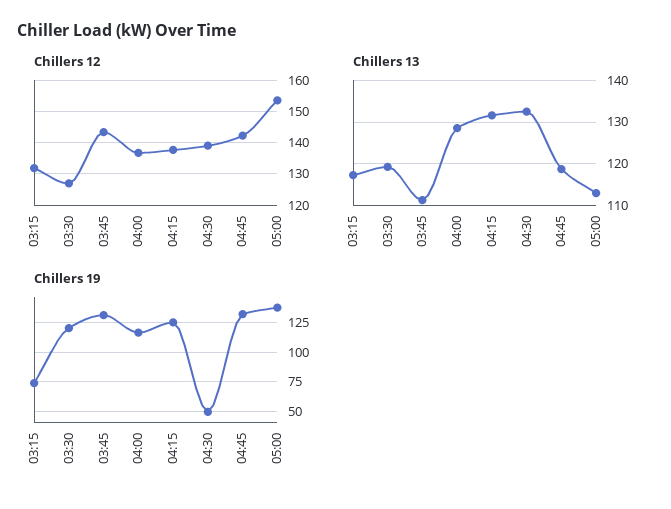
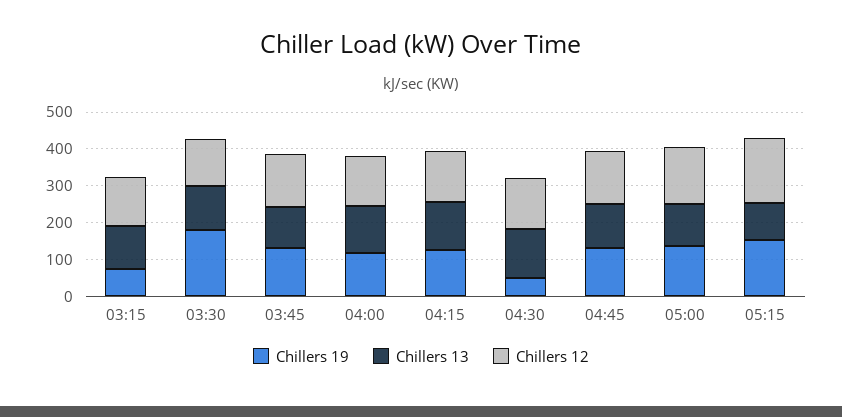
Chillers 19, 03:30: 125 -> 175
Chillers 19, 05:15: none -> 150
Chillers 13, 05:15: none -> 100
Chillers 12, 05:15: none -> 175

